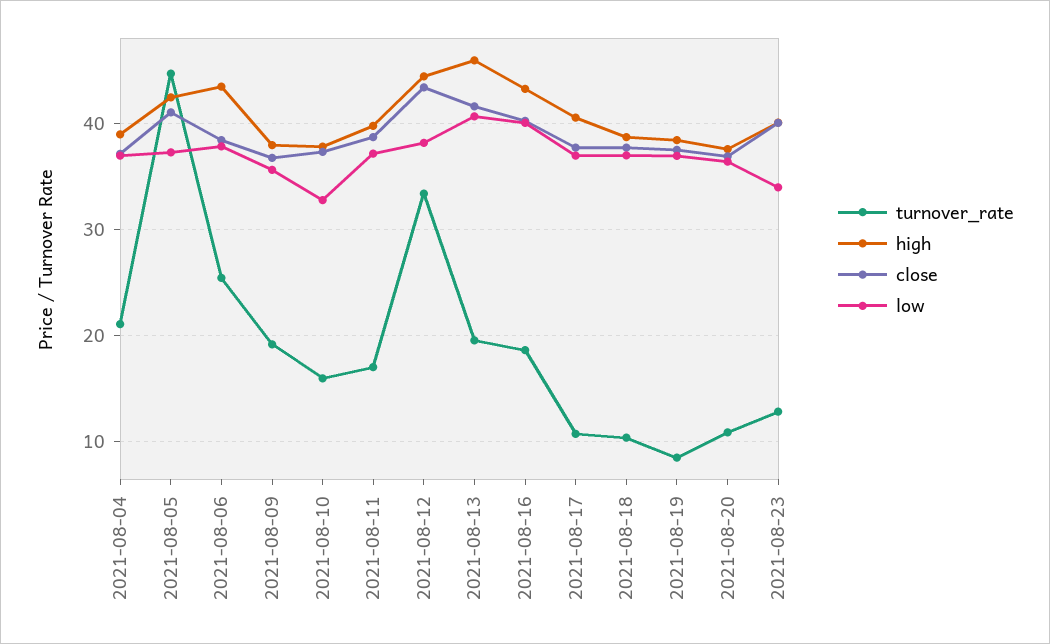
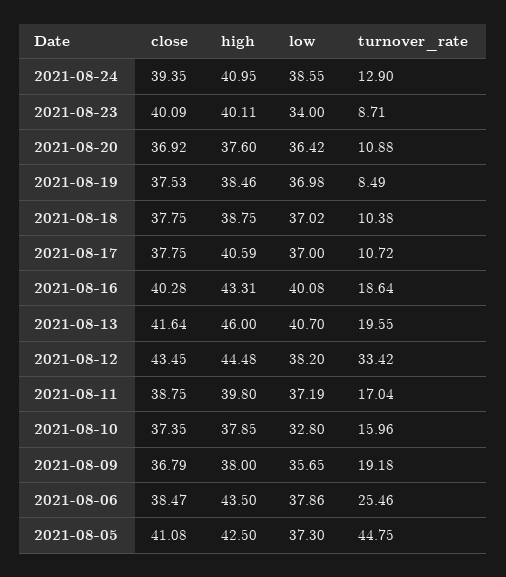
turnover_rate, 2021-08-04: 21 -> none
high, 2021-08-04: 39 -> none
close, 2021-08-04: 37 -> none
low, 2021-08-04: 37 -> none
turnover_rate, 2021-08-23: 13 -> 8.71
close, 2021-08-24: none -> 39.35
high, 2021-08-24: none -> 40.95
low, 2021-08-24: none -> 38.55
turnover_rate, 2021-08-24: none -> 12.9

